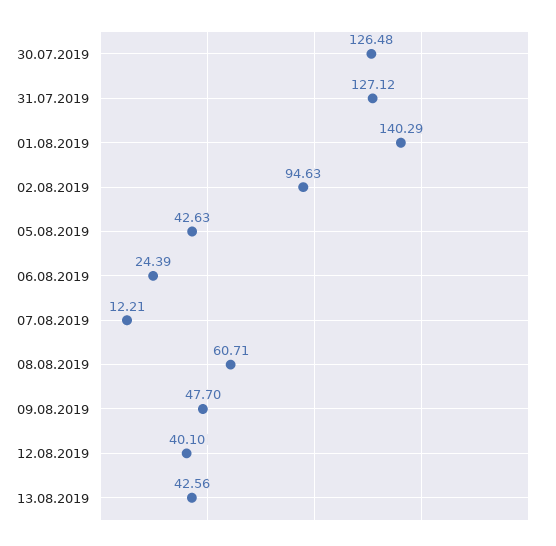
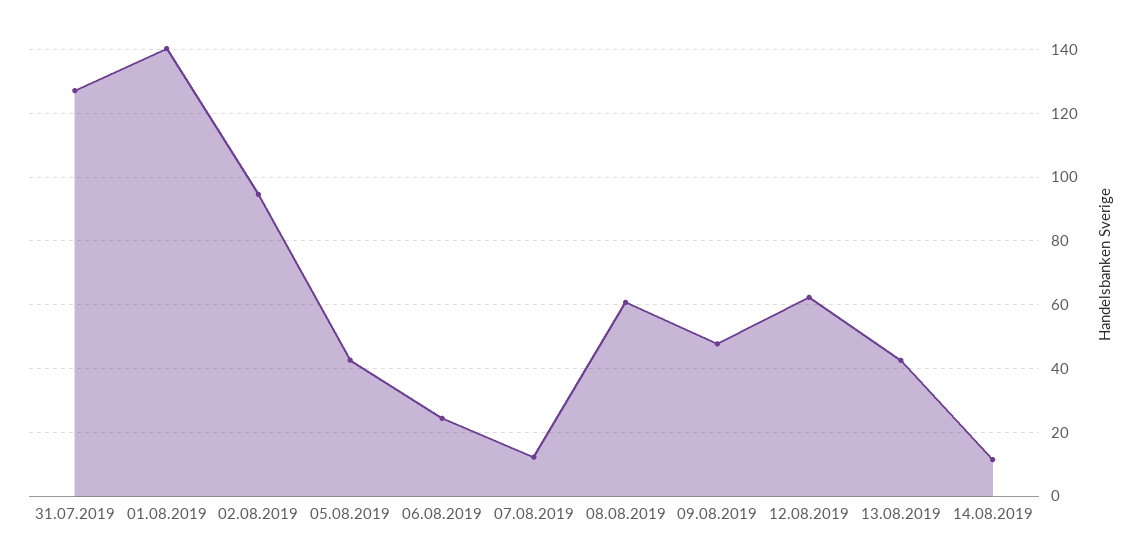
30.07.2019: 126.48 -> none
12.08.2019: 40.1 -> 62
14.08.2019: none -> 12

